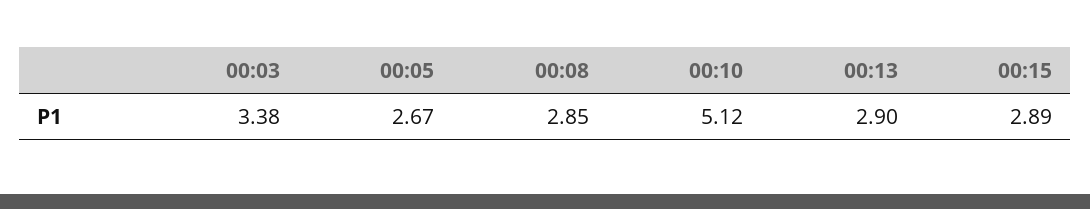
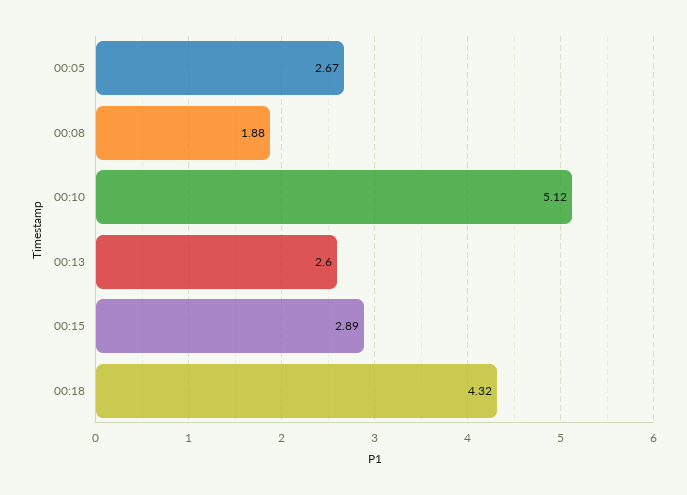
00:03: 3.38 -> none
00:08: 2.85 -> 1.88
00:13: 2.9 -> 2.6
00:18: none -> 4.32

